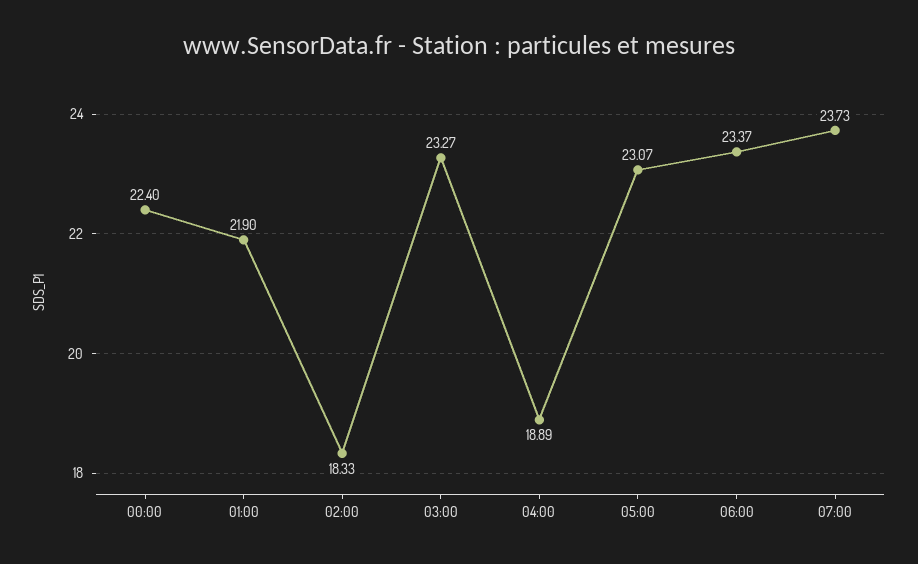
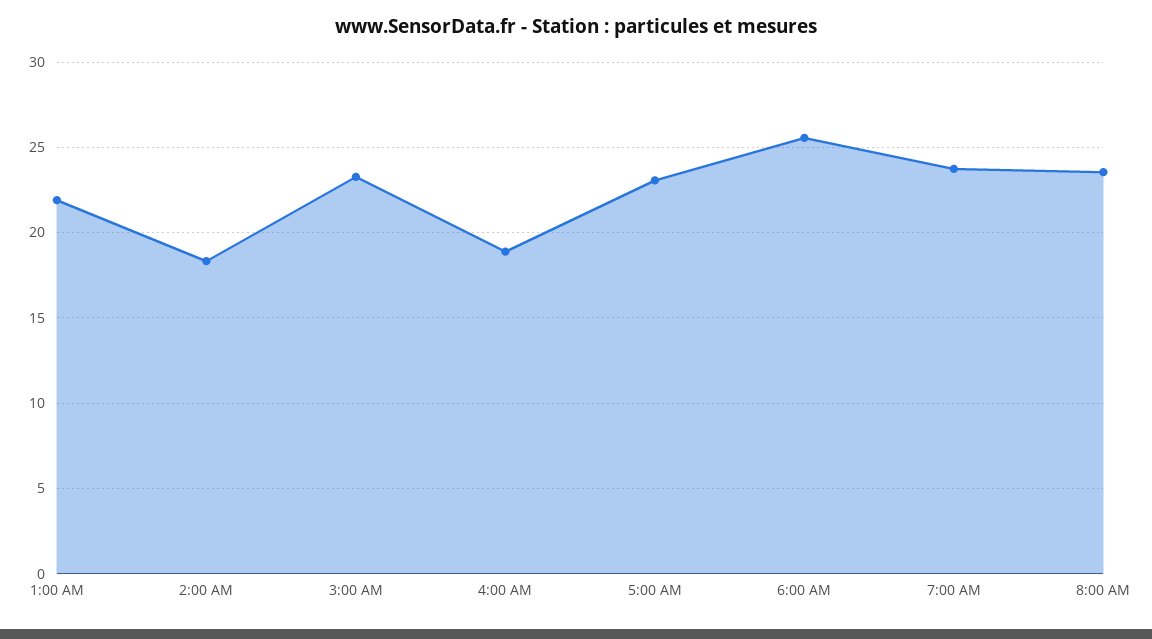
00:00: 22.4 -> none
06:00: 23.37 -> 25.5
8:00 AM: none -> 23.5

